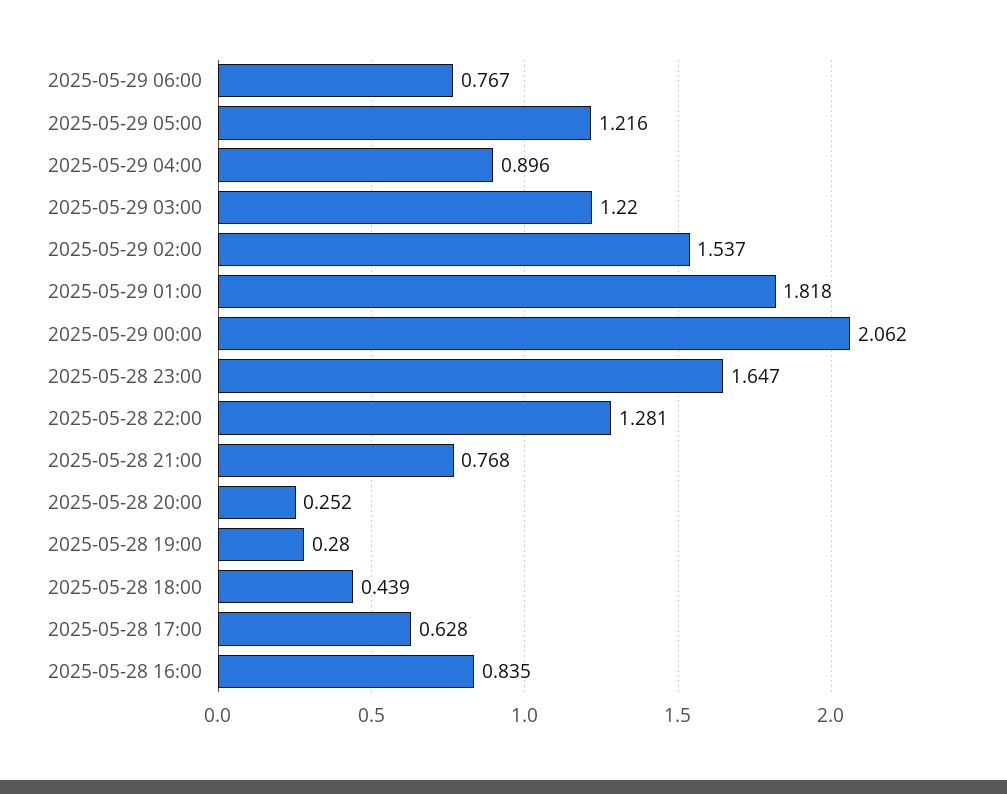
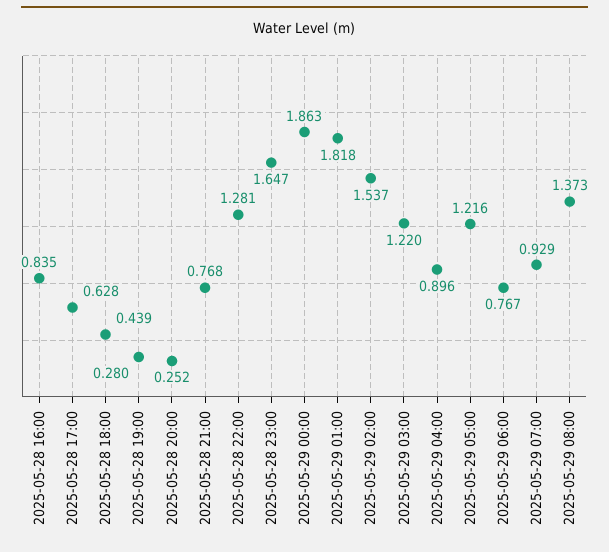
2025-05-29 00:00: 2.062 -> 1.863
2025-05-29 07:00: none -> 0.929
2025-05-29 08:00: none -> 1.373

